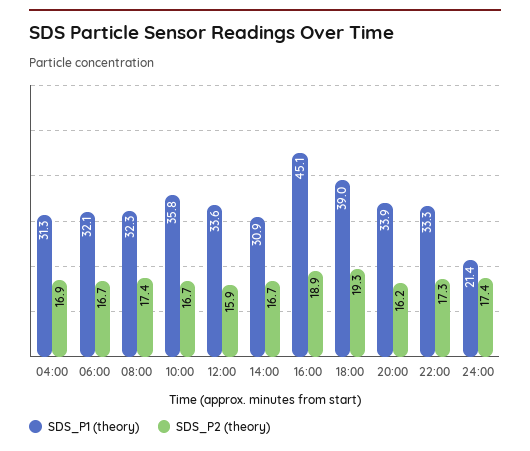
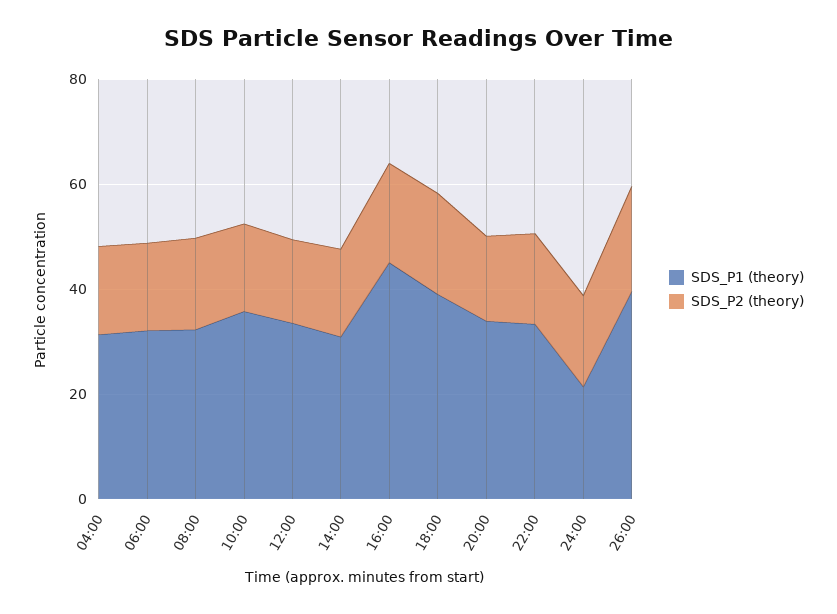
SDS_P1 (theory), 26:00: none -> 40
SDS_P2 (theory), 26:00: none -> 20

